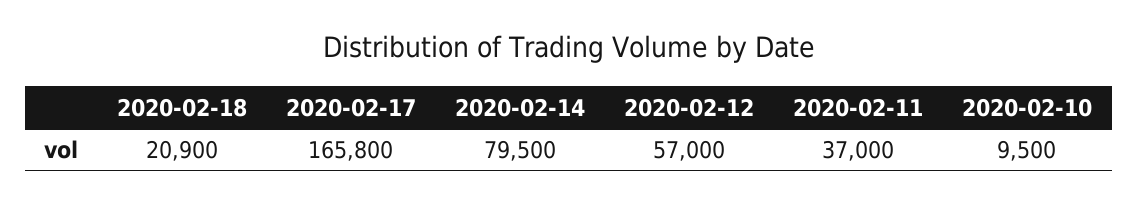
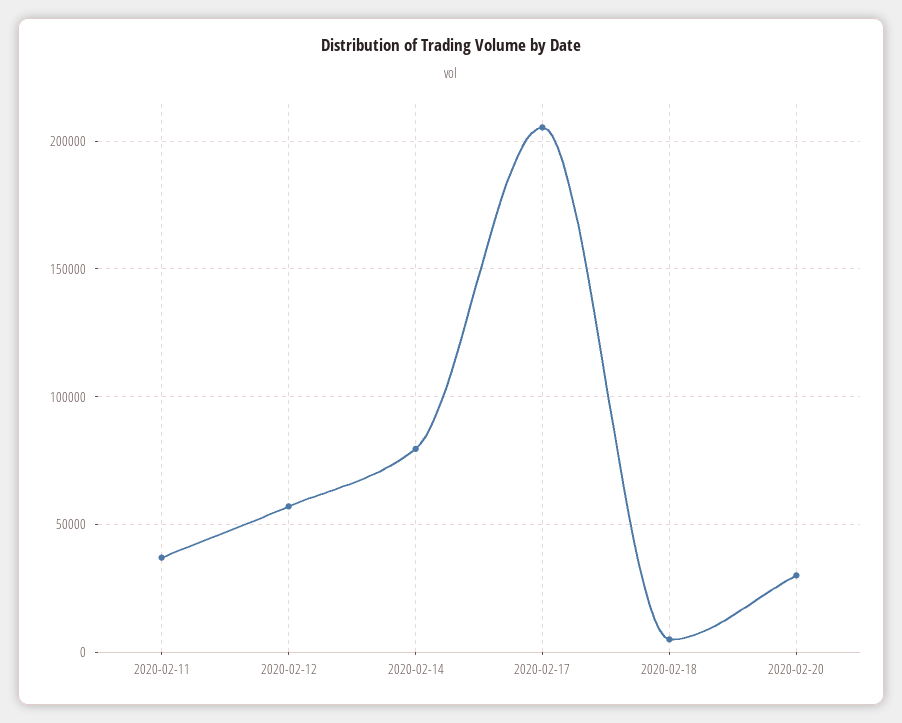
2020-02-18: 20900 -> 5000
2020-02-17: 165800 -> 205000
2020-02-10: 9500 -> none
2020-02-20: none -> 30000

